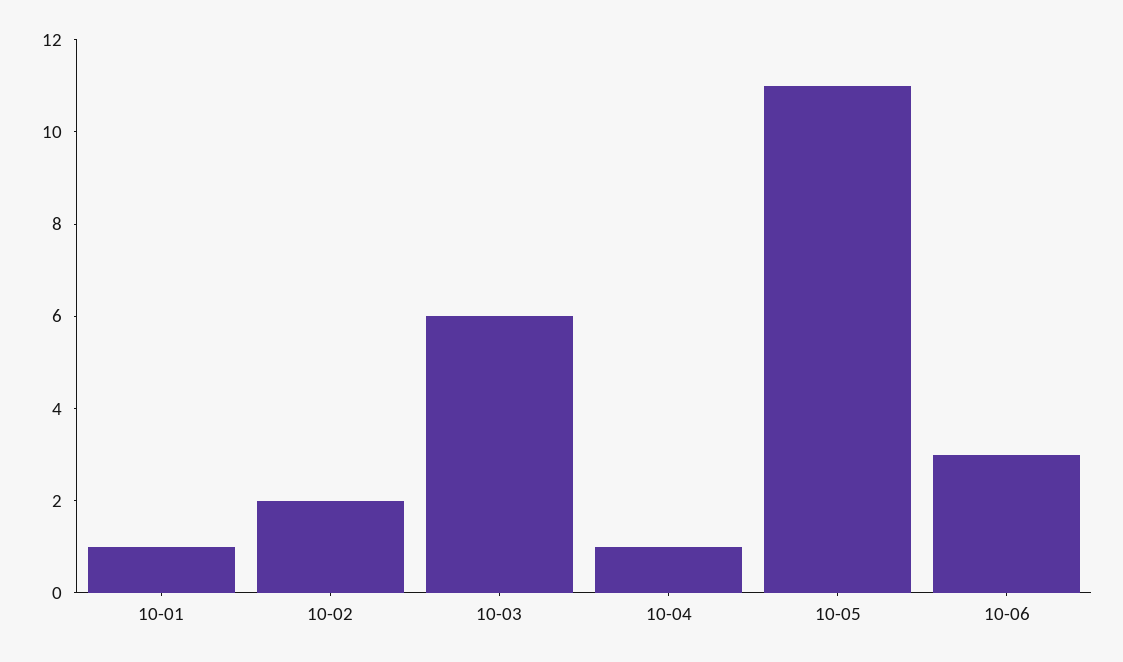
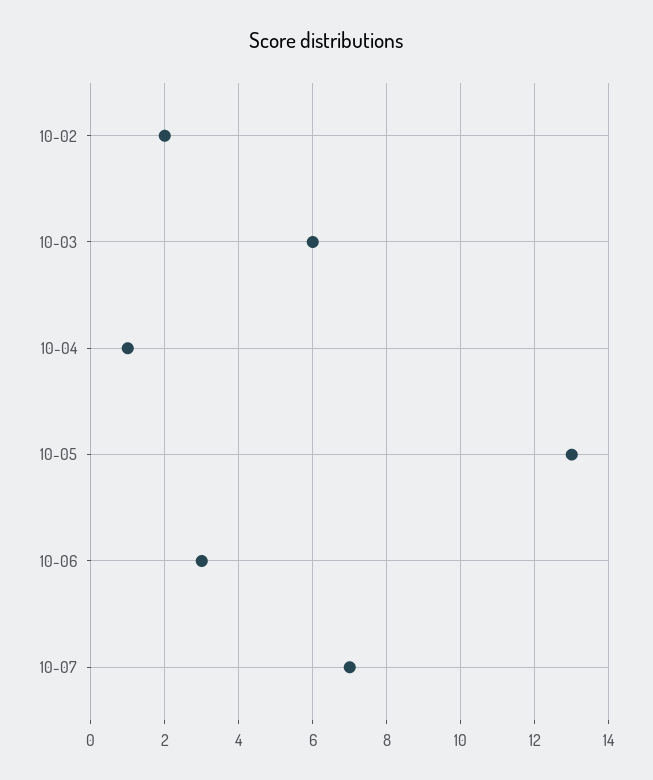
10-01: 1 -> none
10-05: 11 -> 13
10-07: none -> 7

